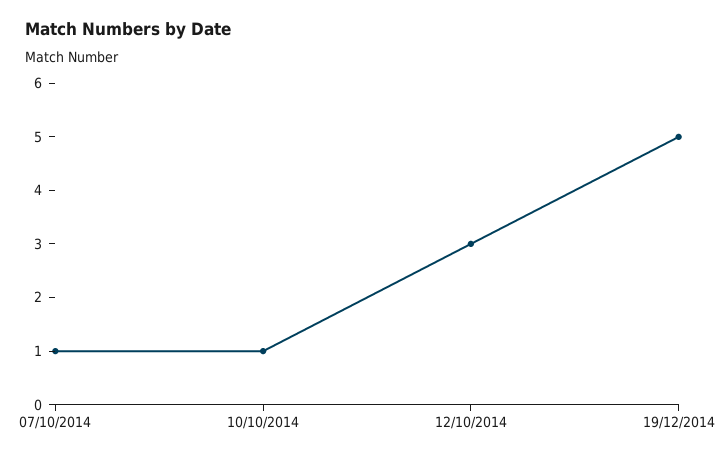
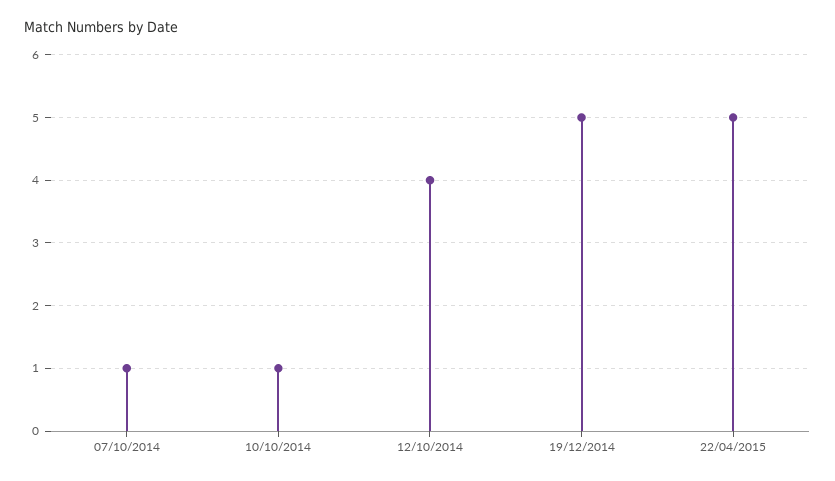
12/10/2014: 3 -> 4
22/04/2015: none -> 5

